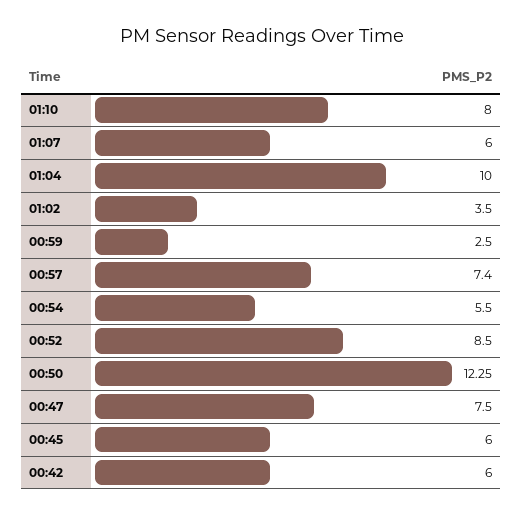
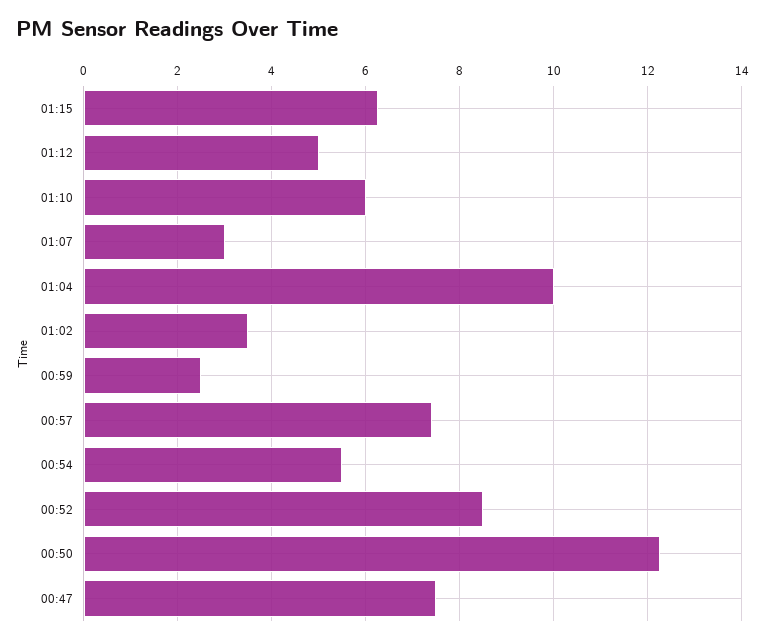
01:10: 8 -> 6
01:07: 6 -> 3
00:45: 6 -> none
00:42: 6 -> none
01:15: none -> 6.2
01:12: none -> 5

